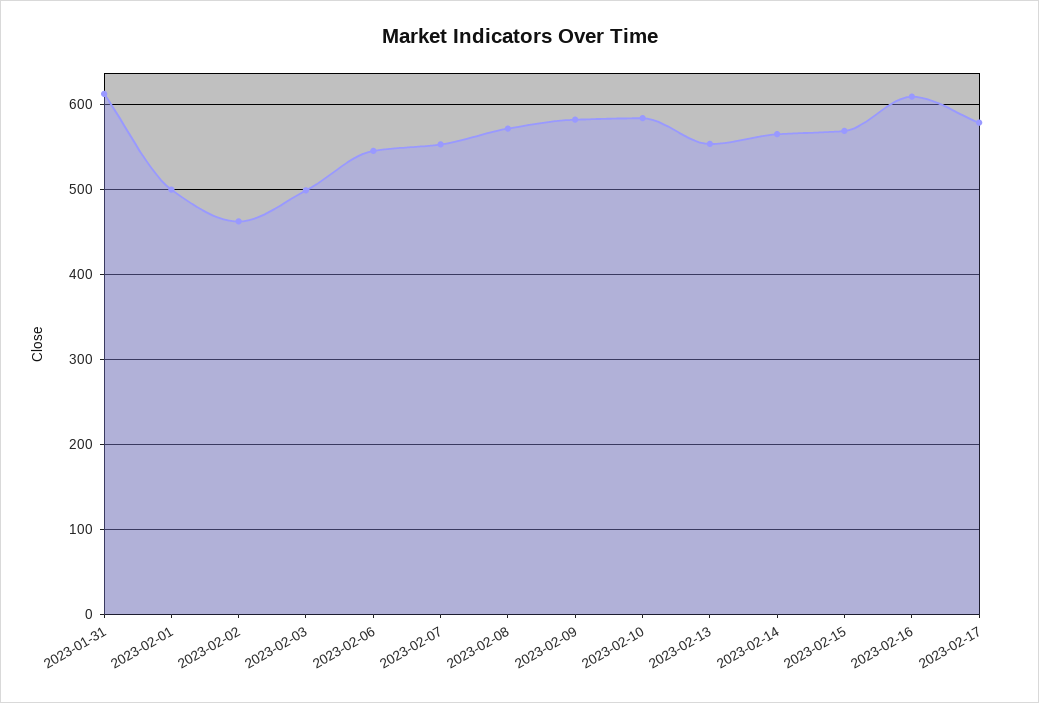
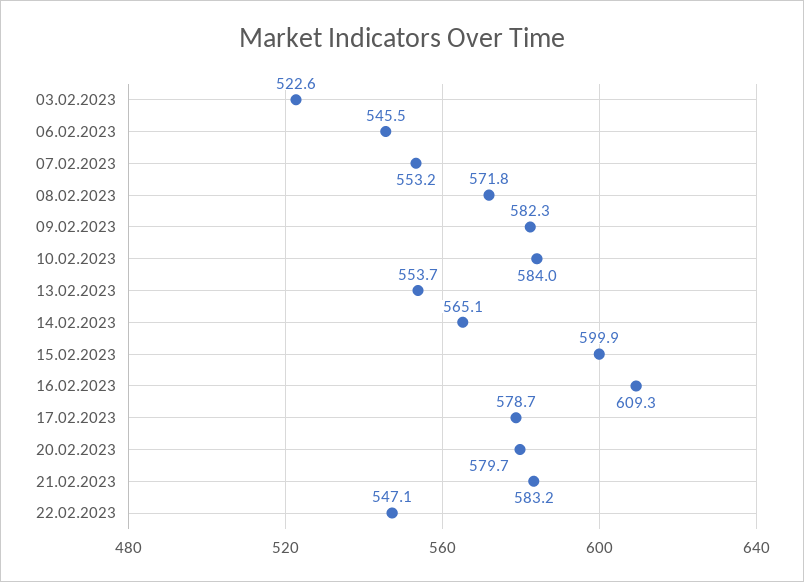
2023-01-31: 610 -> none
2023-02-01: 500 -> none
2023-02-02: 460 -> none
2023-02-03: 500 -> 522.6
2023-02-15: 570 -> 599.9
20.02.2023: none -> 579.7
21.02.2023: none -> 583.2
22.02.2023: none -> 547.1

